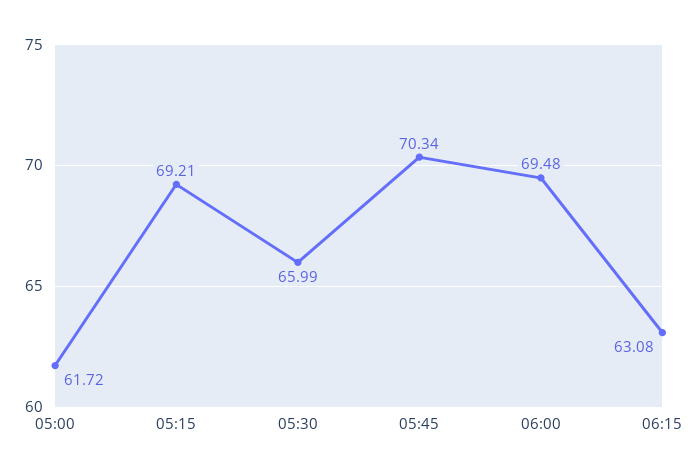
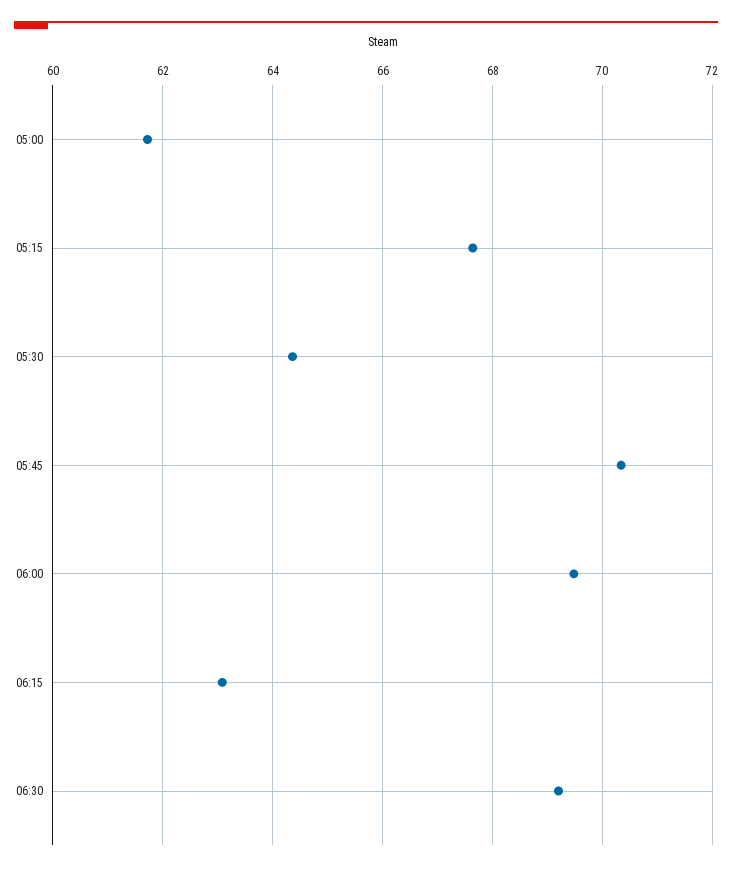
05:15: 69.21 -> 67.6
05:30: 65.99 -> 64.4
06:30: none -> 69.2

